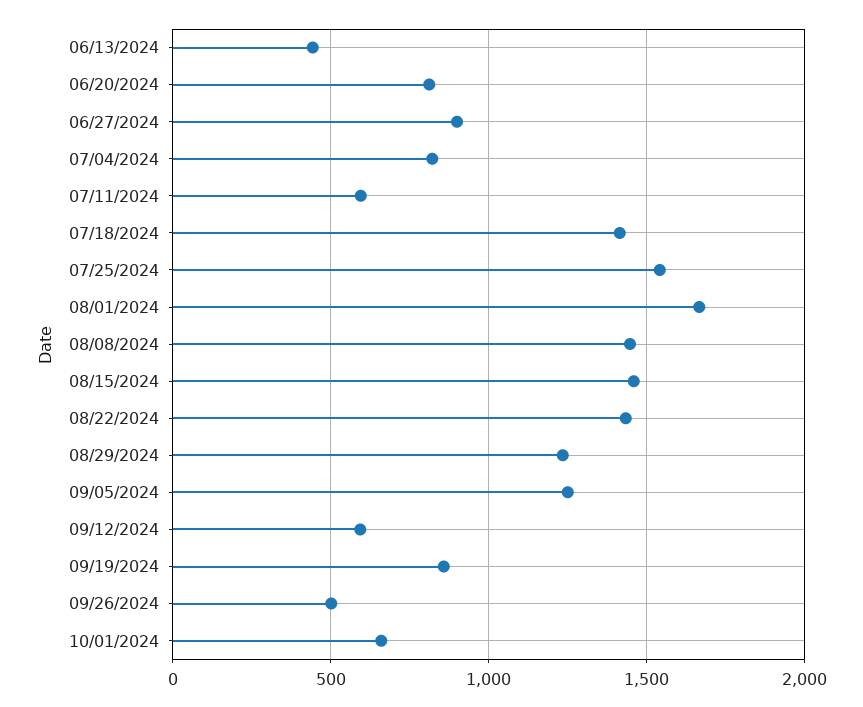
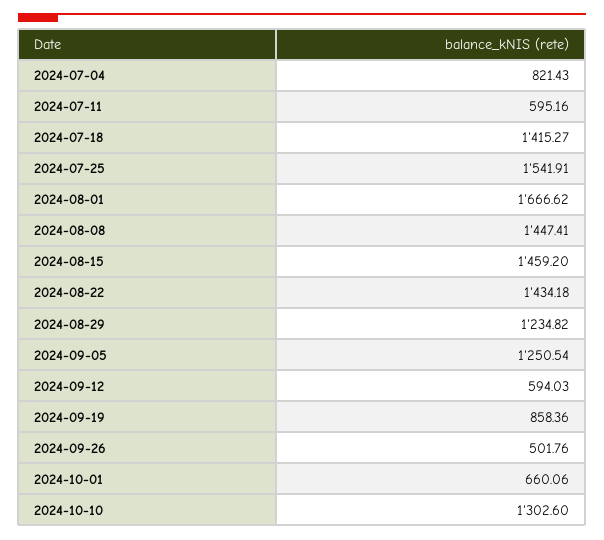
06/13/2024: 450 -> none
06/20/2024: 800 -> none
06/27/2024: 900 -> none
2024-10-10: none -> 1302.6

